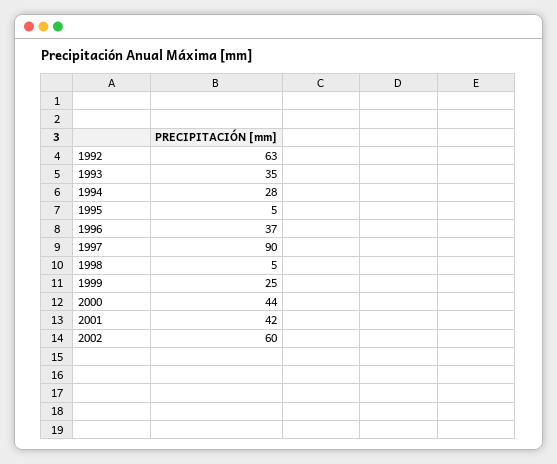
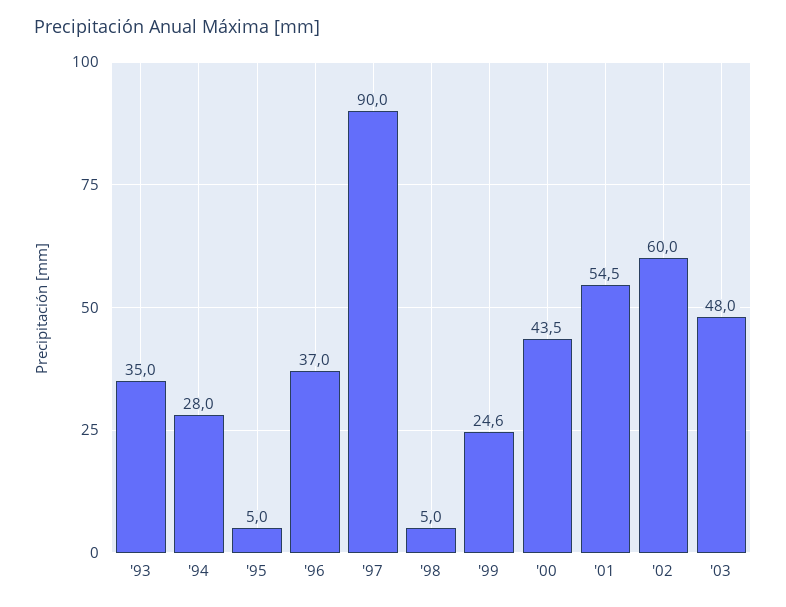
1992: 63 -> none
2001: 42 -> 54.5
'03: none -> 48

